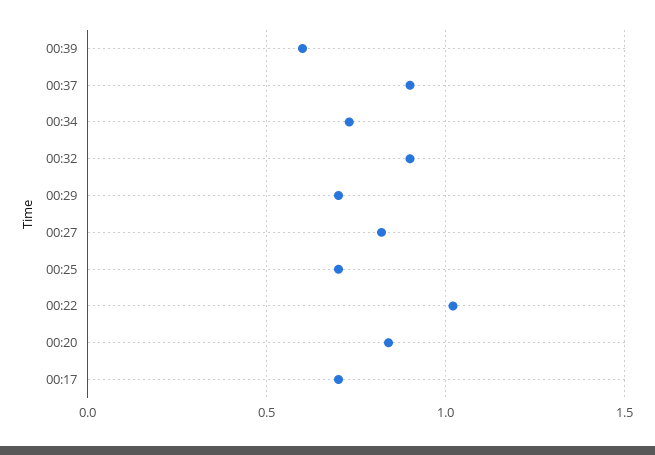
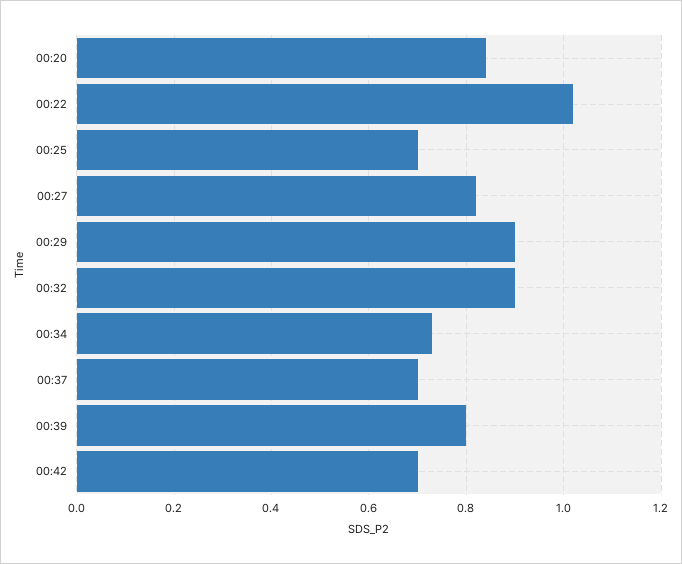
00:39: 0.6 -> 0.8
00:37: 0.9 -> 0.7
00:29: 0.7 -> 0.9
00:17: 0.7 -> none
00:42: none -> 0.7

